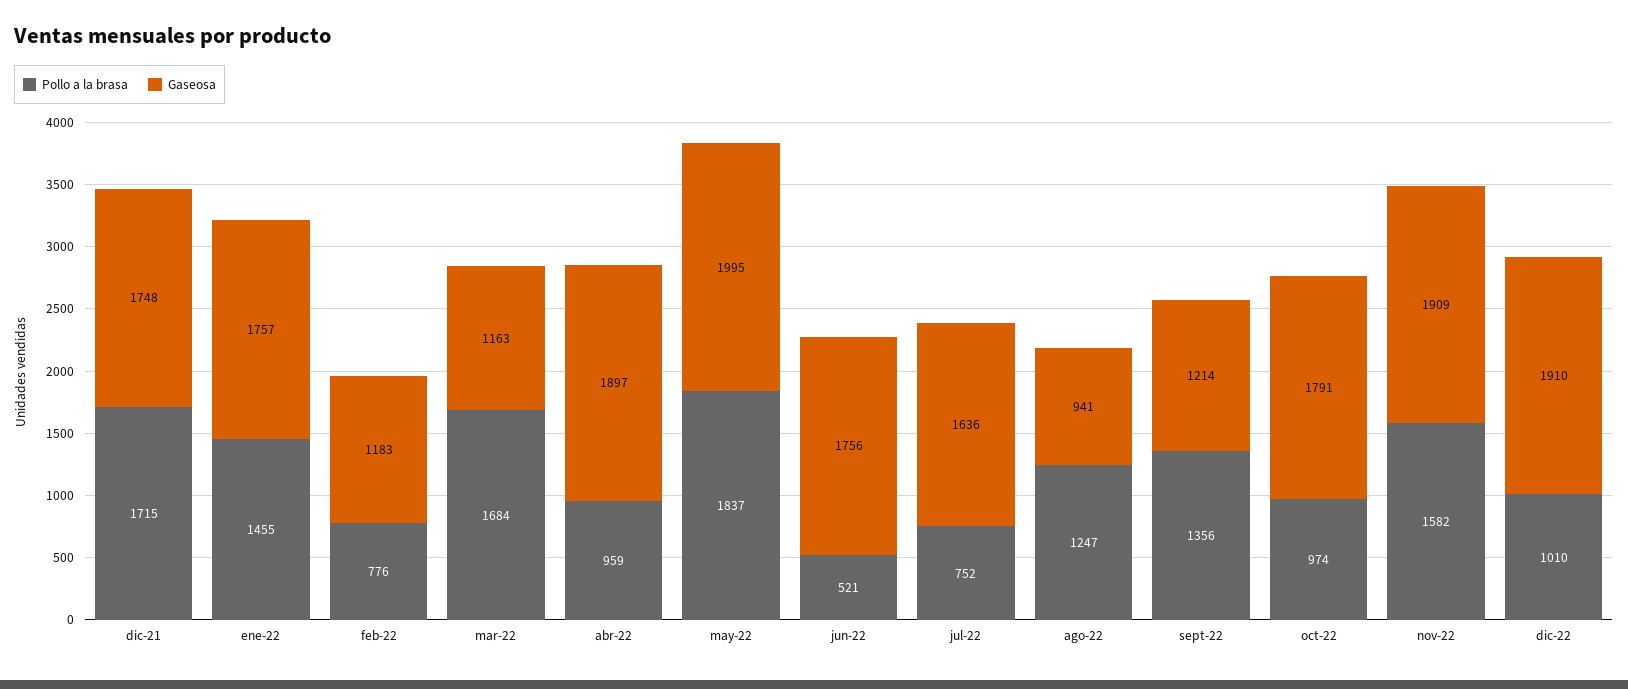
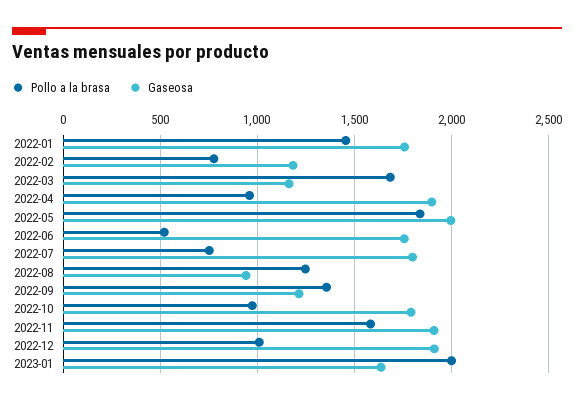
Pollo a la brasa, dic-21: 1715 -> none
Gaseosa, dic-21: 1748 -> none
Gaseosa, jul-22: 1636 -> 1800
Pollo a la brasa, 2023-01: none -> 2000
Gaseosa, 2023-01: none -> 1650

